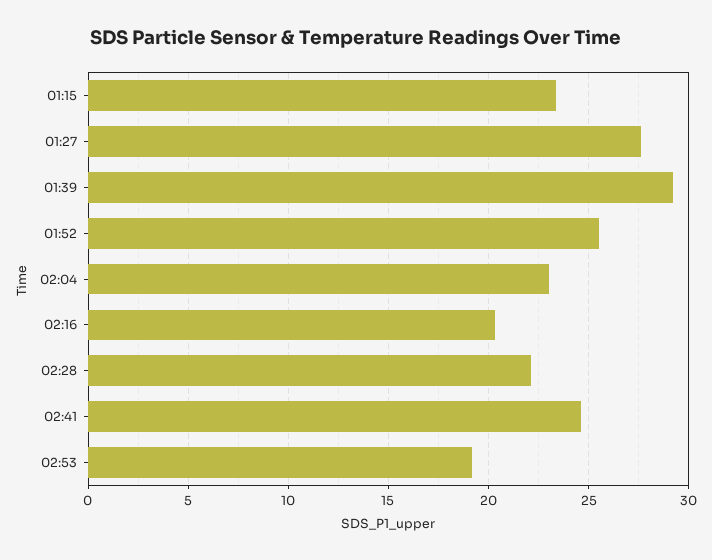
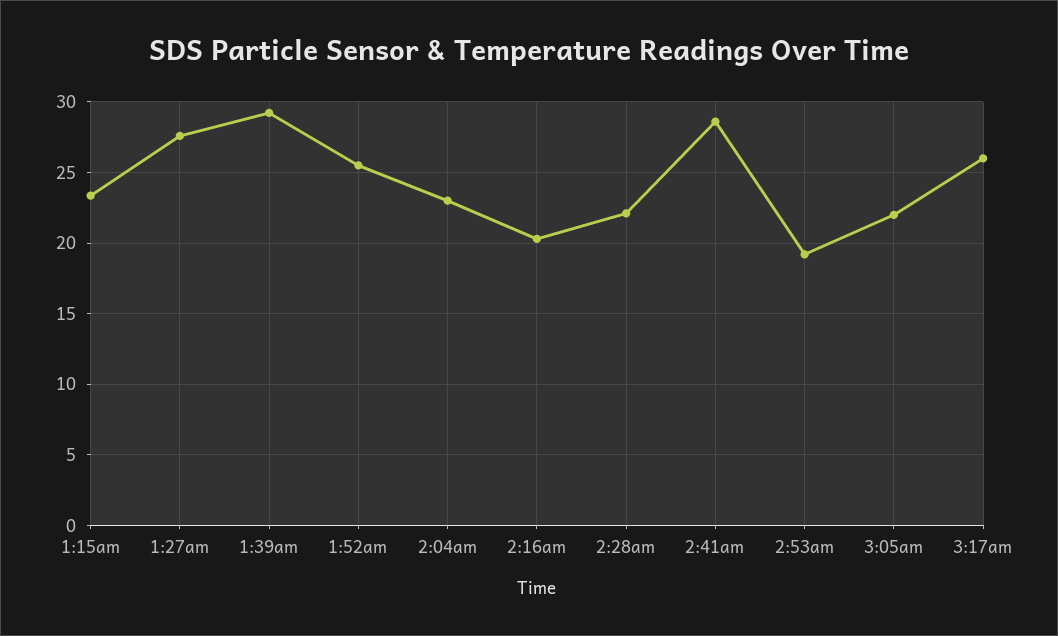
02:41: 24.5 -> 28.5
3:05am: none -> 22
3:17am: none -> 26

